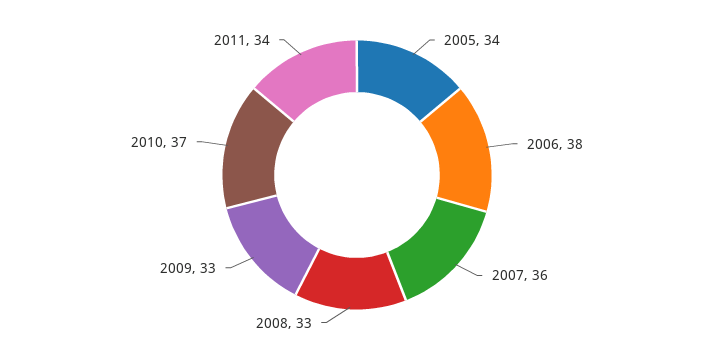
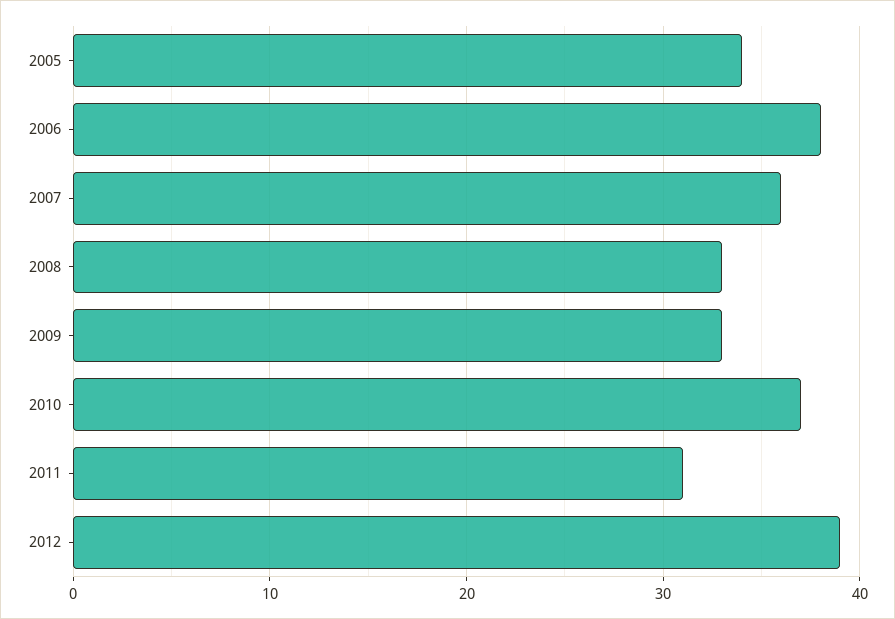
2011: 34 -> 31
2012: none -> 39

